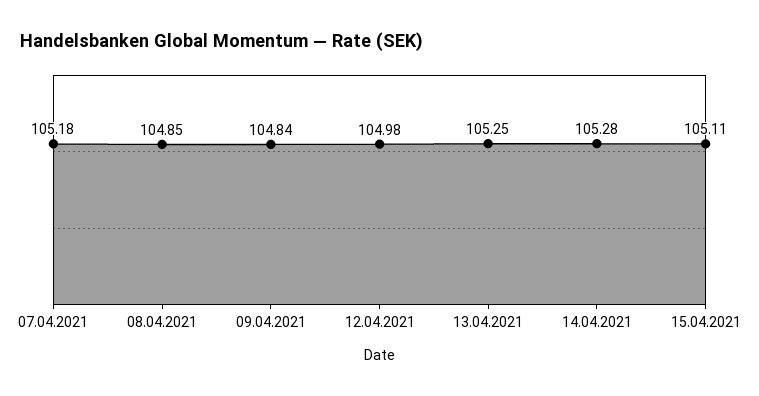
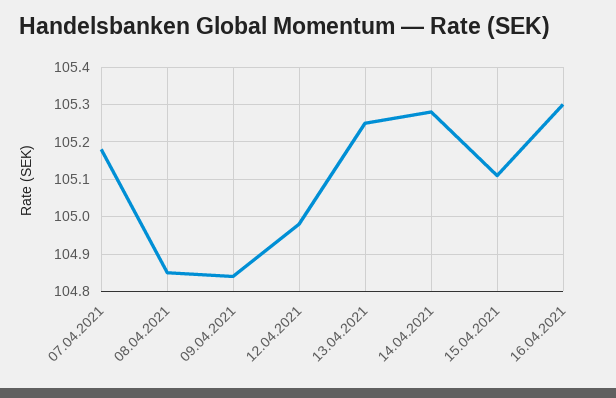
16.04.2021: none -> 105.3

